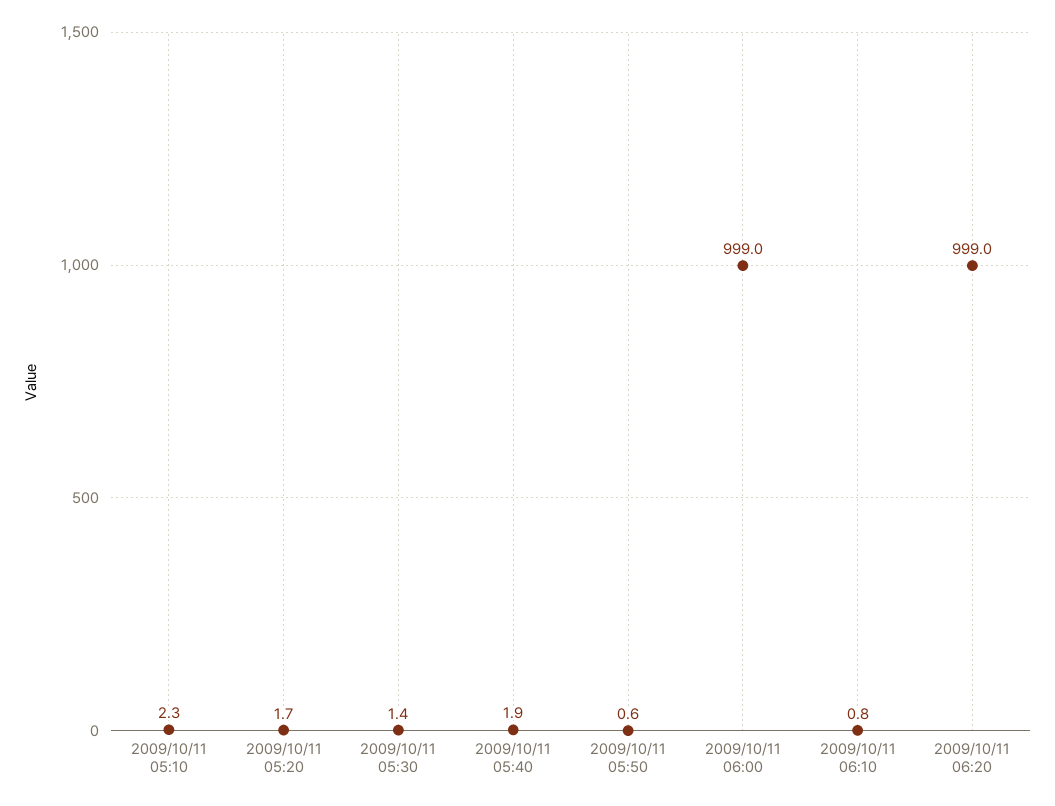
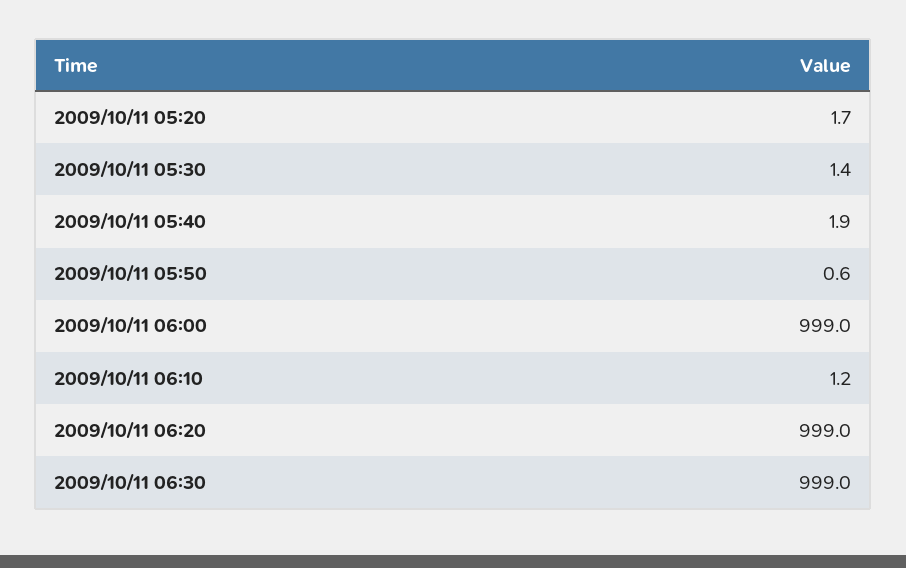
2009/10/11 05:10: 2.3 -> none
2009/10/11 06:10: 0.8 -> 1.2
2009/10/11 06:30: none -> 999

